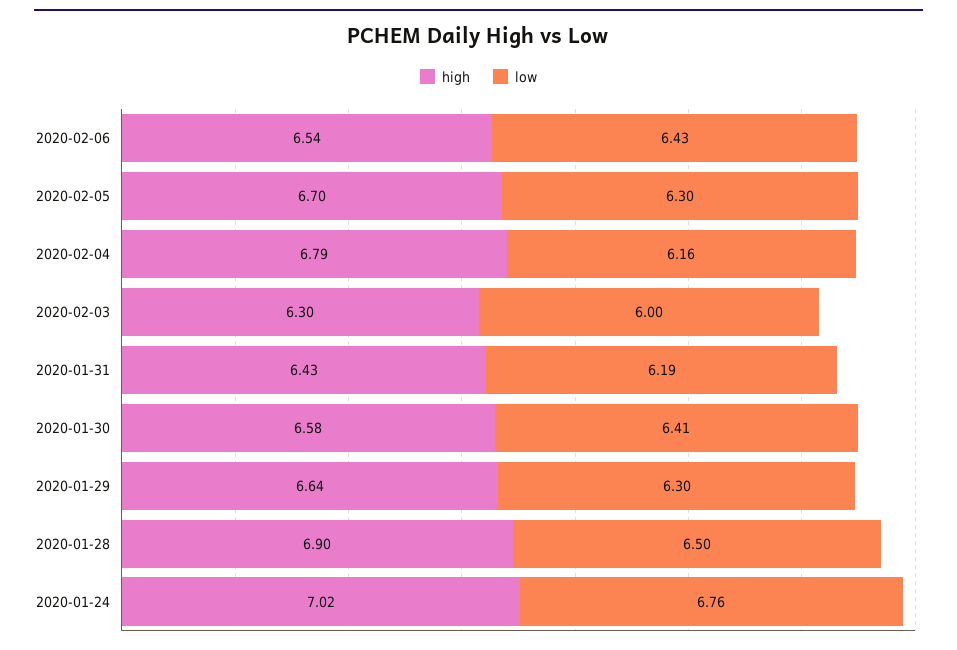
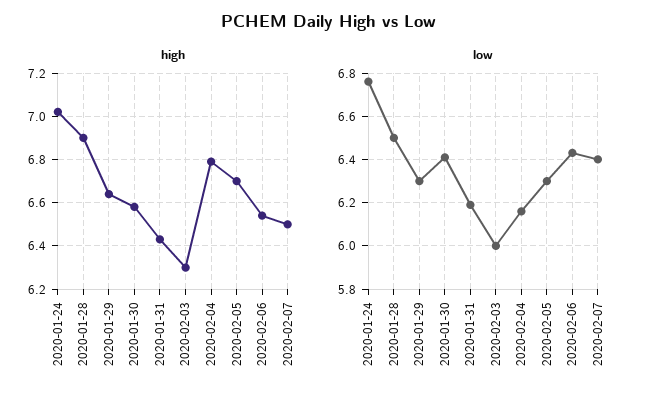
high, 2020-02-07: none -> 6.5
low, 2020-02-07: none -> 6.4

